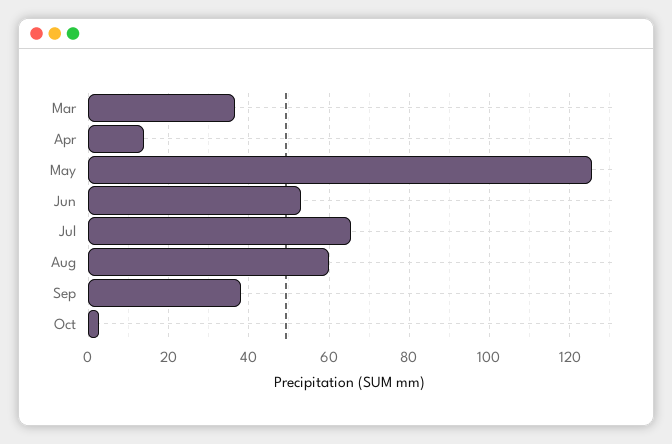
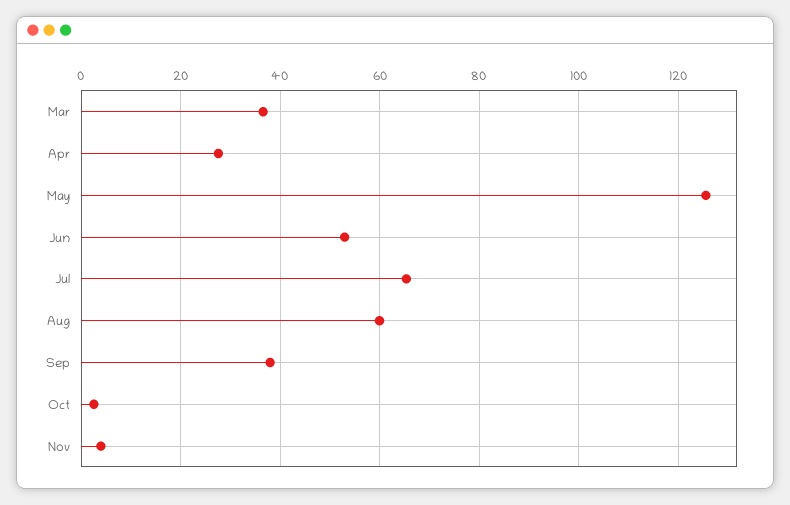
Apr: 14 -> 28
Nov: none -> 4

